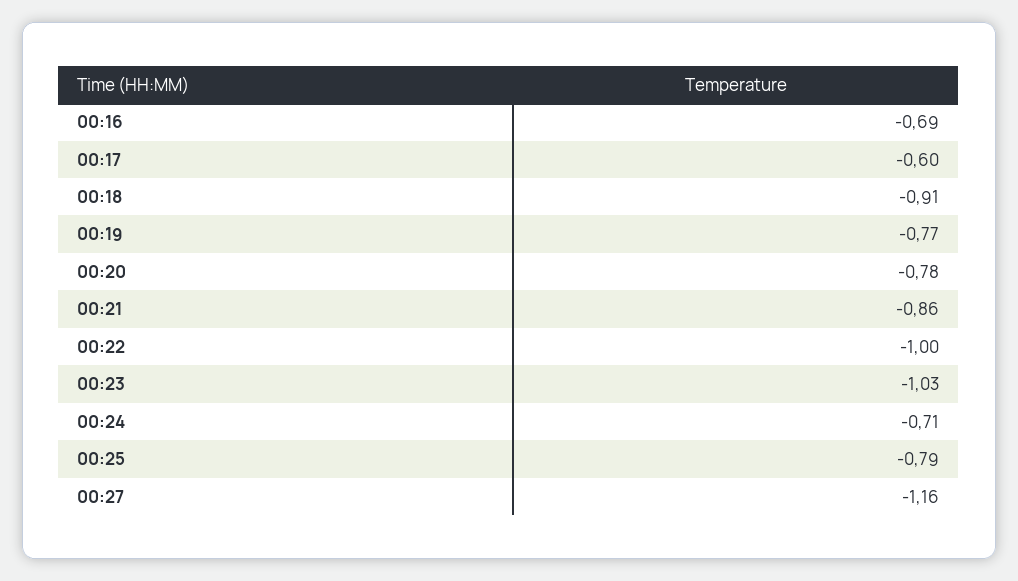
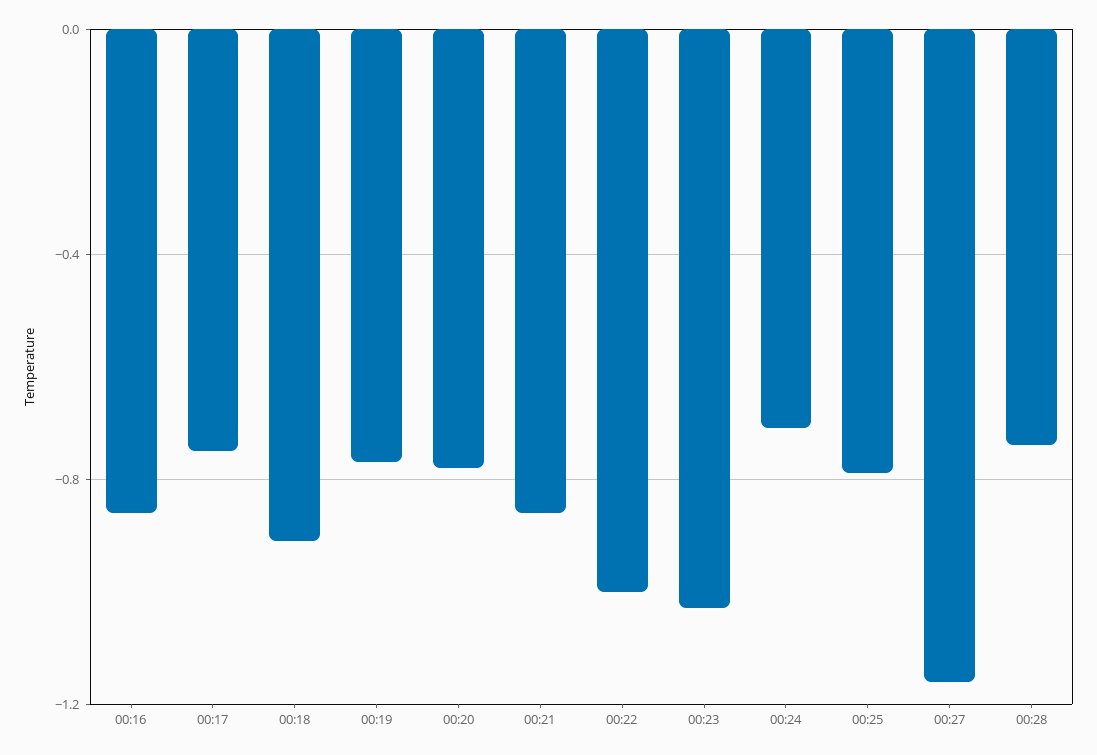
00:16: -0.69 -> -0.85
00:17: -0.6 -> -0.75
00:28: none -> -0.75

